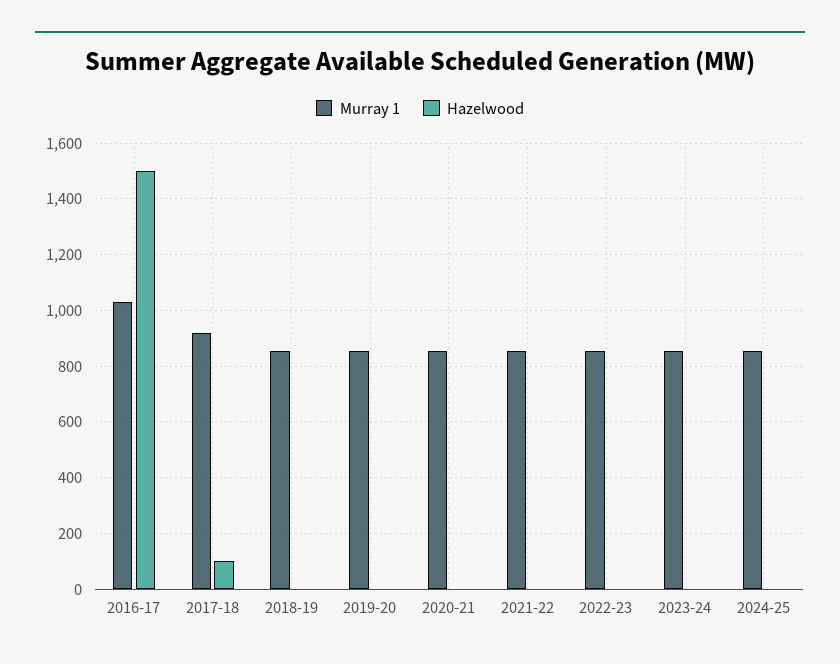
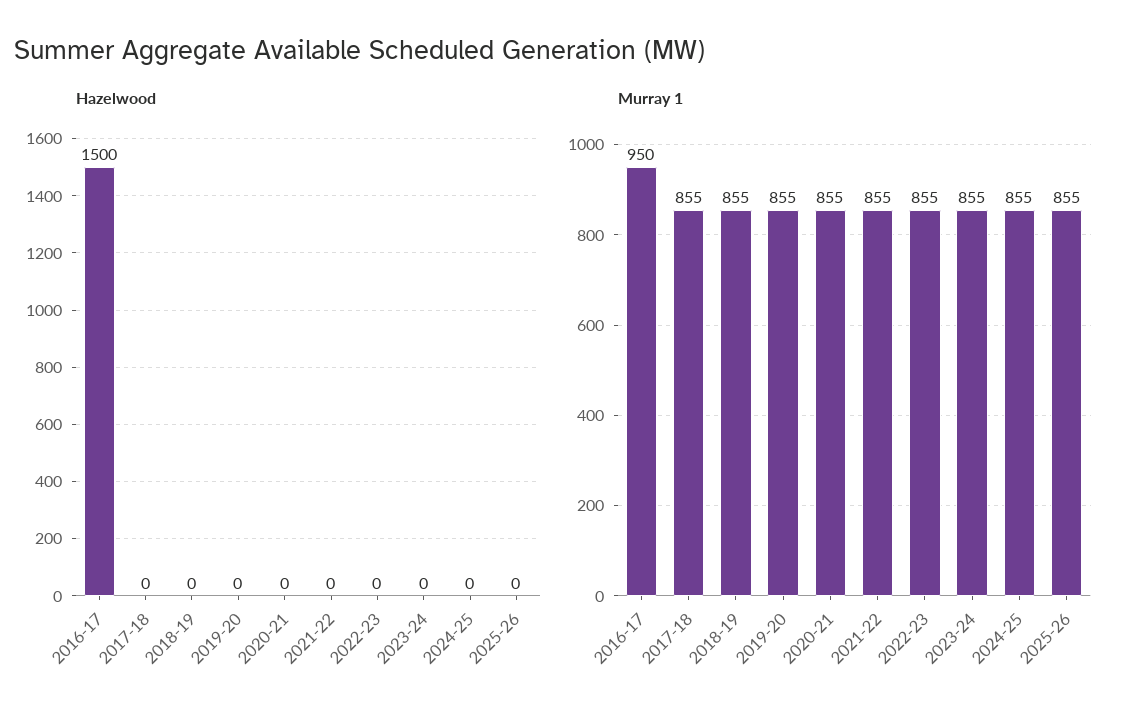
Murray 1, 2016-17: 1025 -> 950
Murray 1, 2017-18: 925 -> 855
Hazelwood, 2017-18: 100 -> 0
Hazelwood, 2025-26: none -> 0
Murray 1, 2025-26: none -> 855

